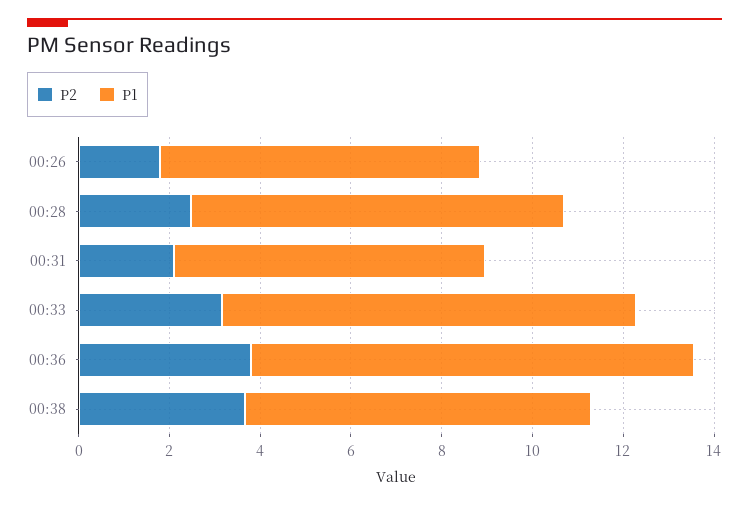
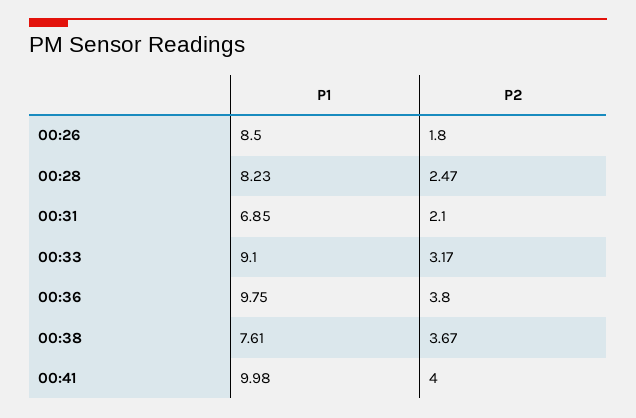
P1, 00:26: 7 -> 8.5
P1, 00:41: none -> 9.98
P2, 00:41: none -> 4

